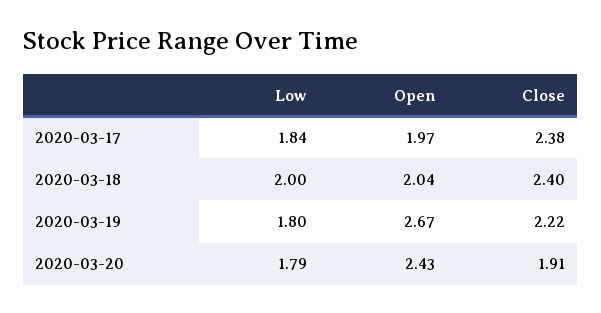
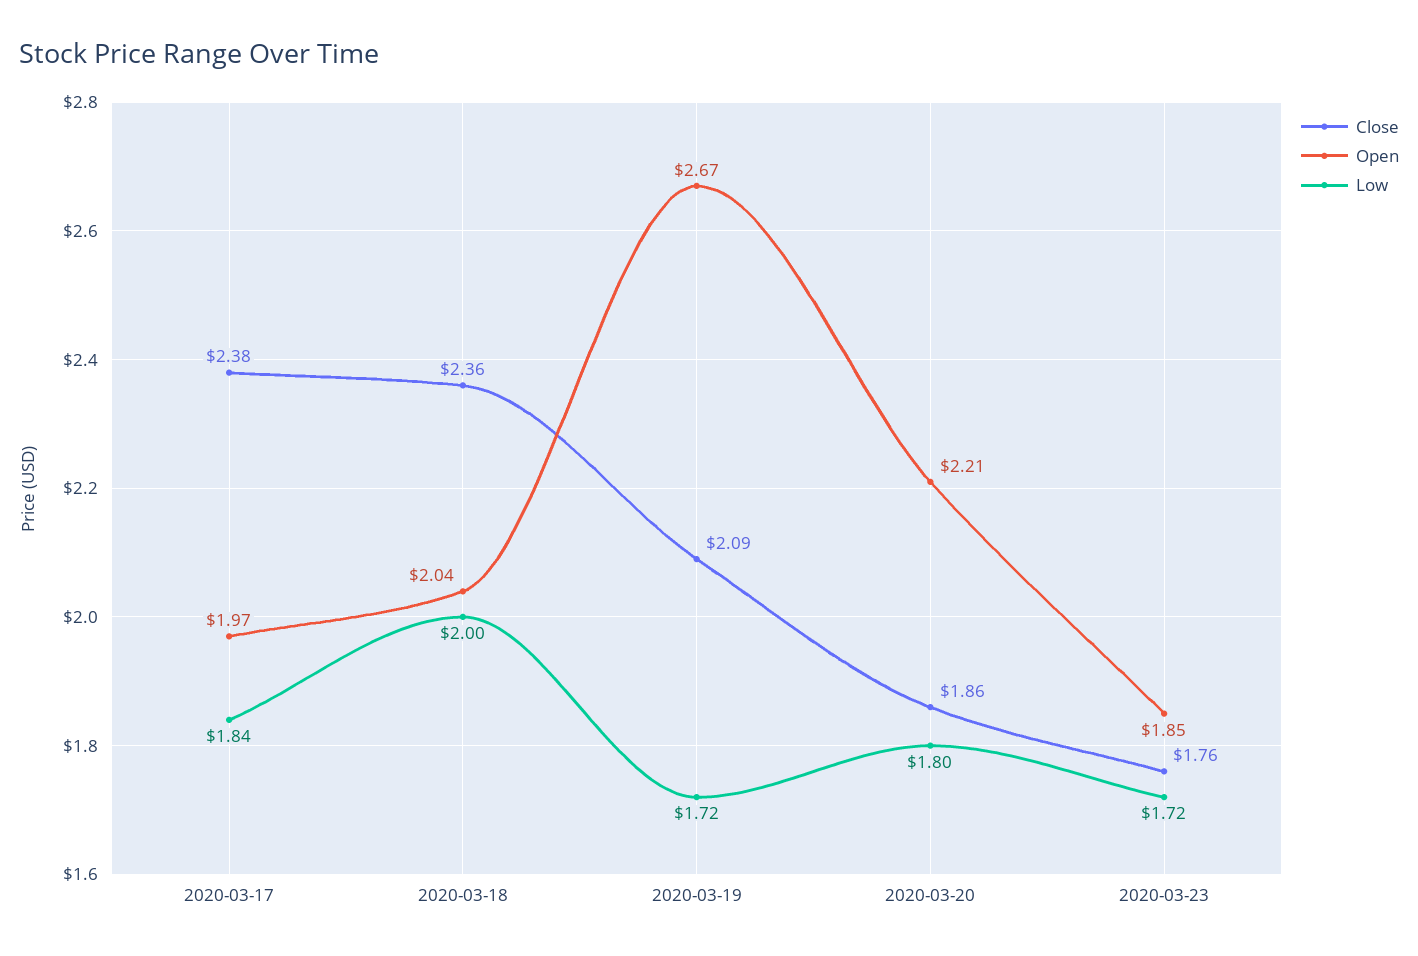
Close, 2020-03-18: 2.4 -> 2.36
Low, 2020-03-19: 1.8 -> 1.72
Close, 2020-03-19: 2.22 -> 2.09
Low, 2020-03-20: 1.79 -> 1.8
Open, 2020-03-20: 2.43 -> 2.21
Close, 2020-03-20: 1.91 -> 1.86
Close, 2020-03-23: none -> 1.76
Open, 2020-03-23: none -> 1.85
Low, 2020-03-23: none -> 1.72

